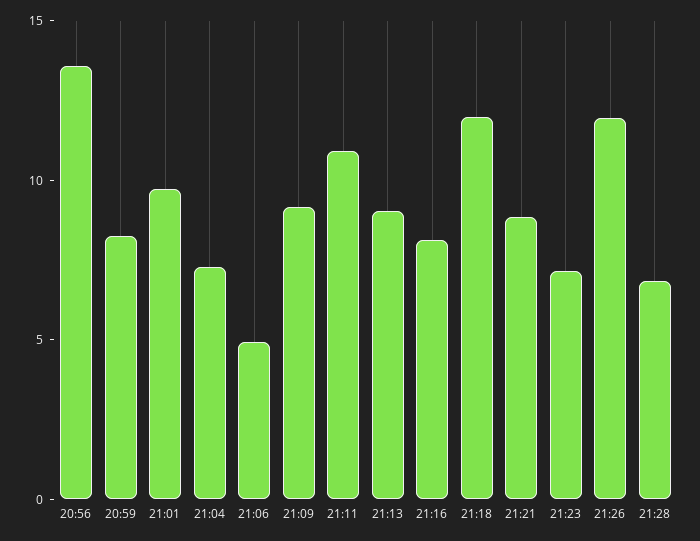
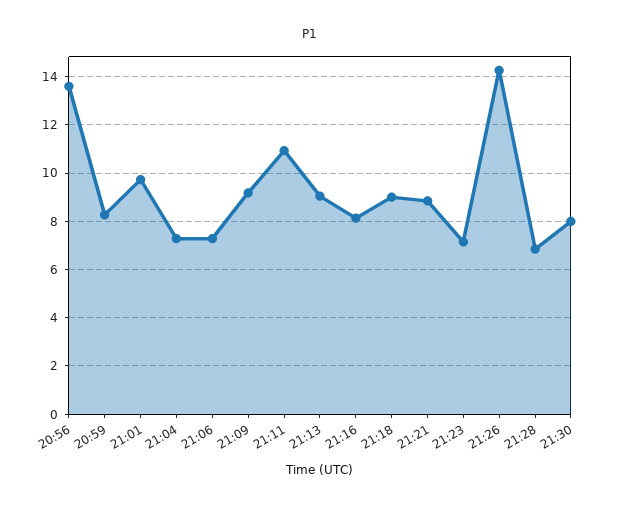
21:06: 5 -> 7.25
21:18: 12 -> 9
21:26: 12 -> 14.25
21:30: none -> 8

